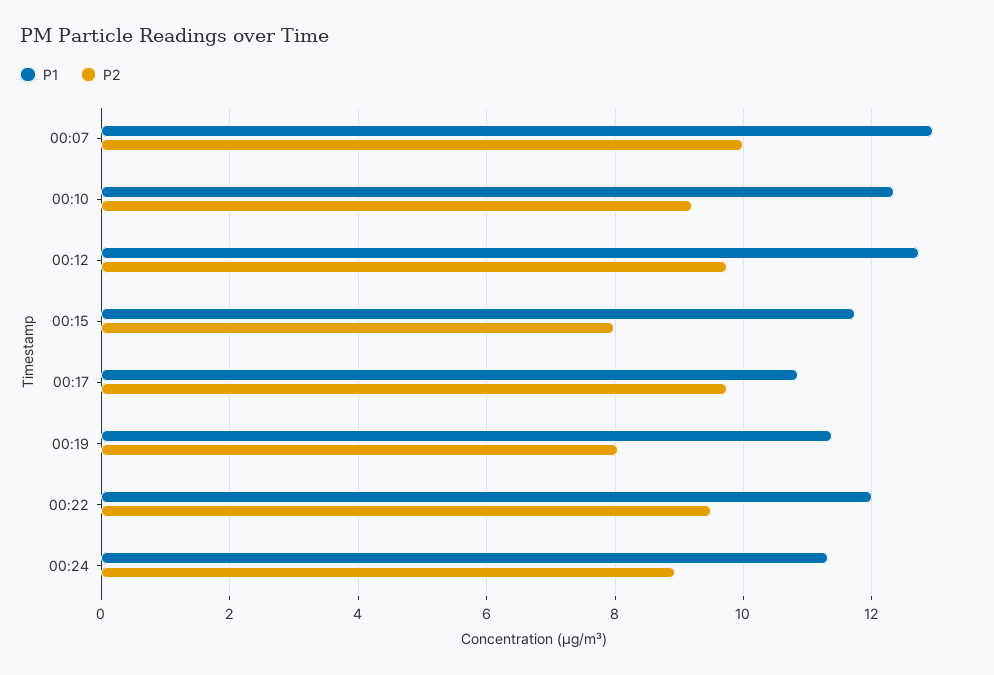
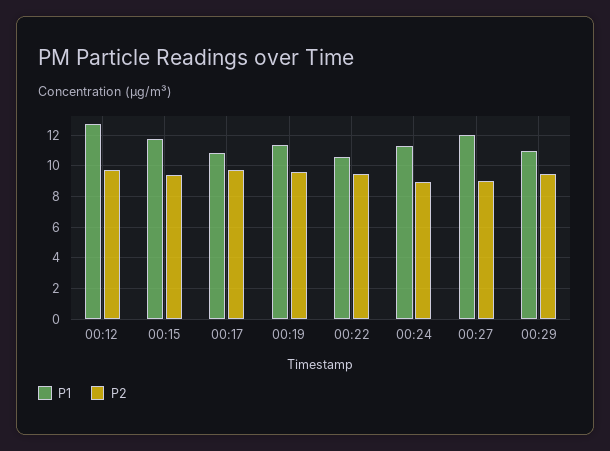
P1, 00:07: 13 -> none
P2, 00:07: 10 -> none
P1, 00:10: 12.4 -> none
P2, 00:10: 9.2 -> none
P2, 00:15: 8 -> 9.5
P2, 00:19: 8 -> 9.5
P1, 00:22: 12 -> 10.5
P1, 00:27: none -> 12
P2, 00:27: none -> 9
P1, 00:29: none -> 11
P2, 00:29: none -> 9.5

